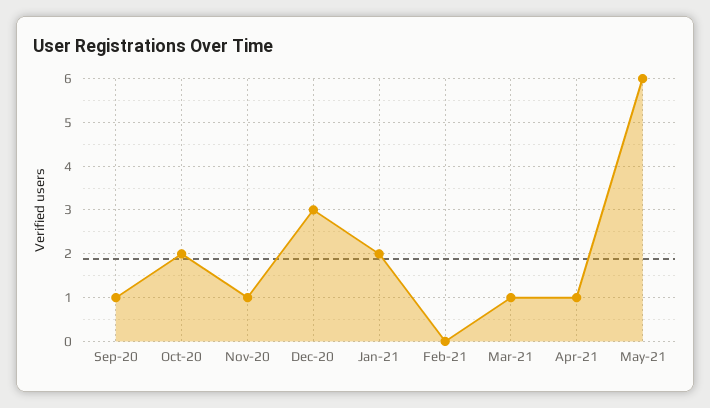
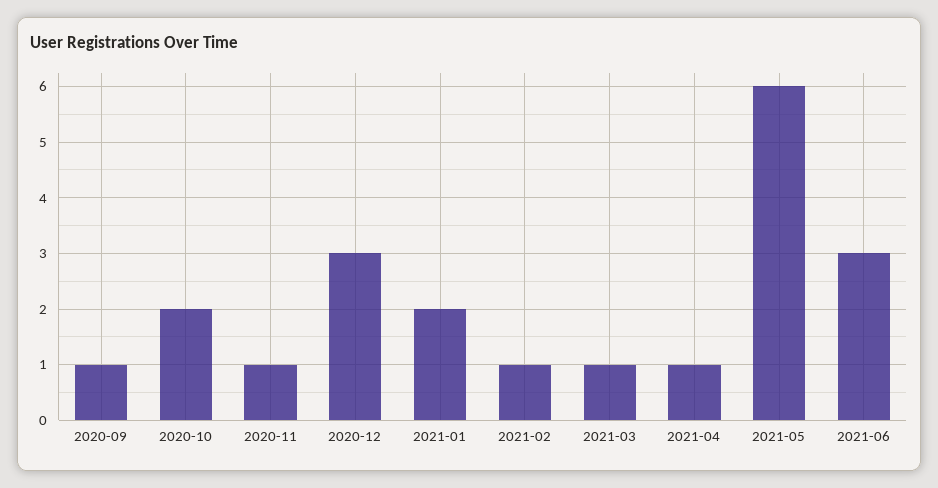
Feb-21: 0 -> 1
2021-06: none -> 3

